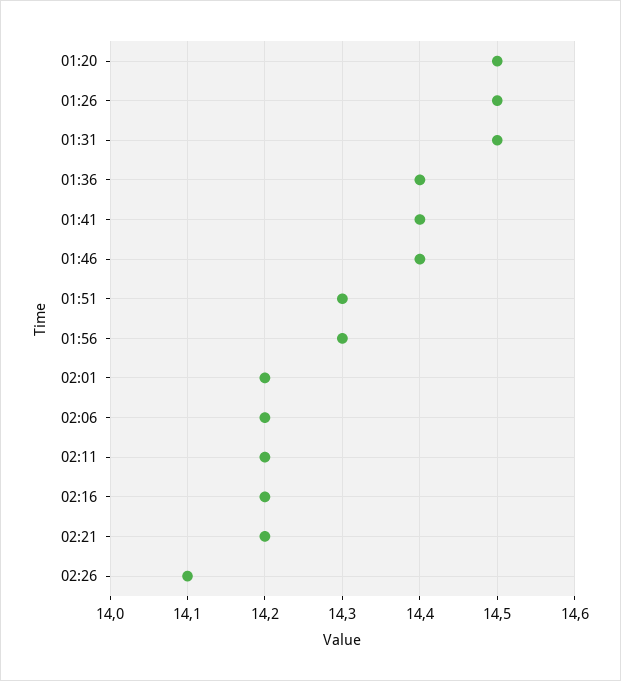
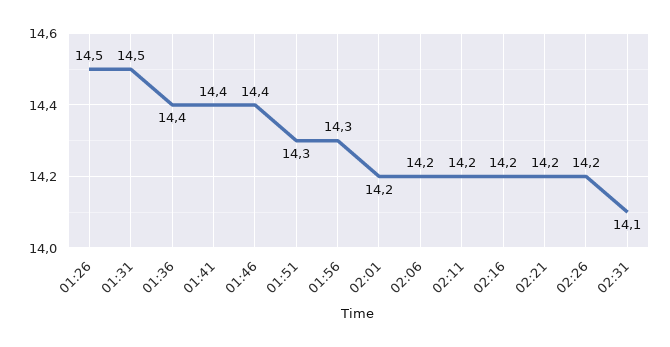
01:20: 14.5 -> none
02:26: 14.1 -> 14.2
02:31: none -> 14.1

